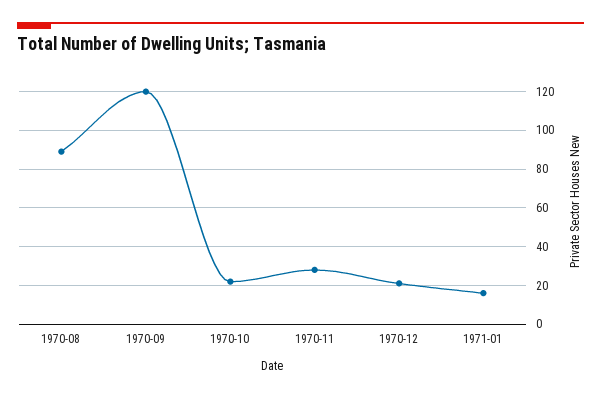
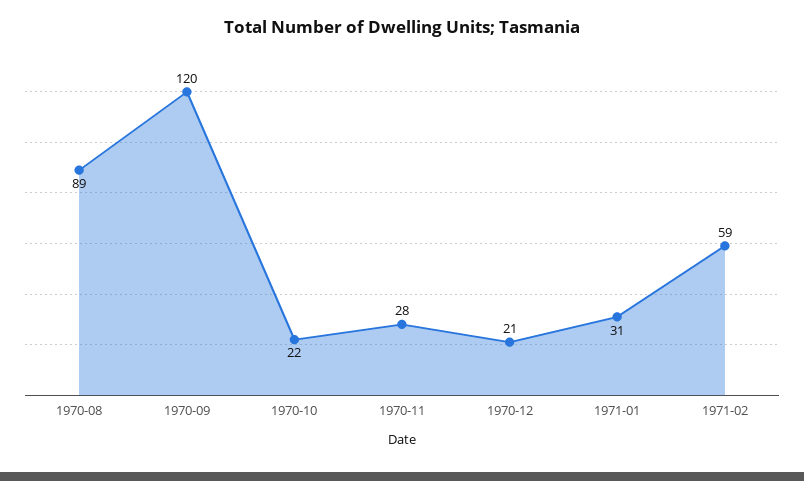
1971-01: 15 -> 31
1971-02: none -> 59

